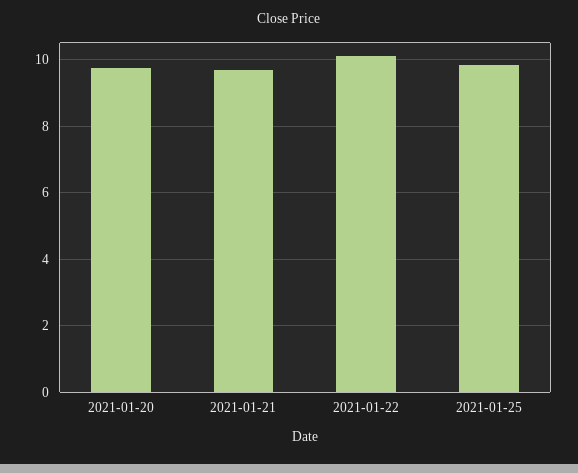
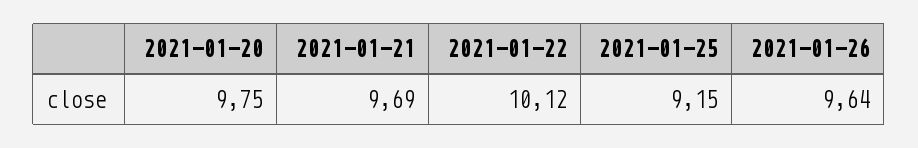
2021-01-25: 9.8 -> 9.15
2021-01-26: none -> 9.64

